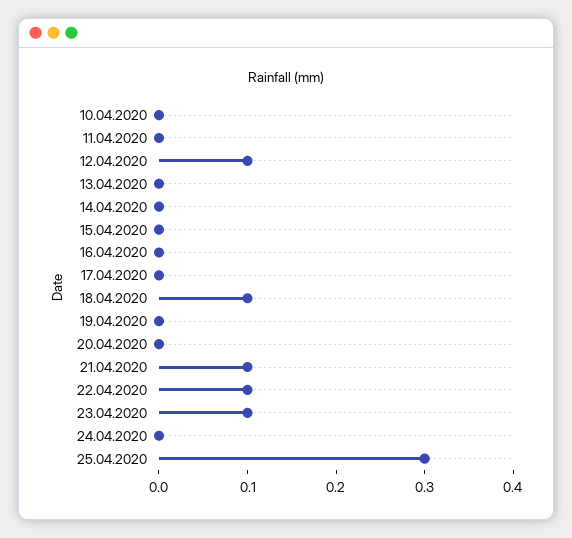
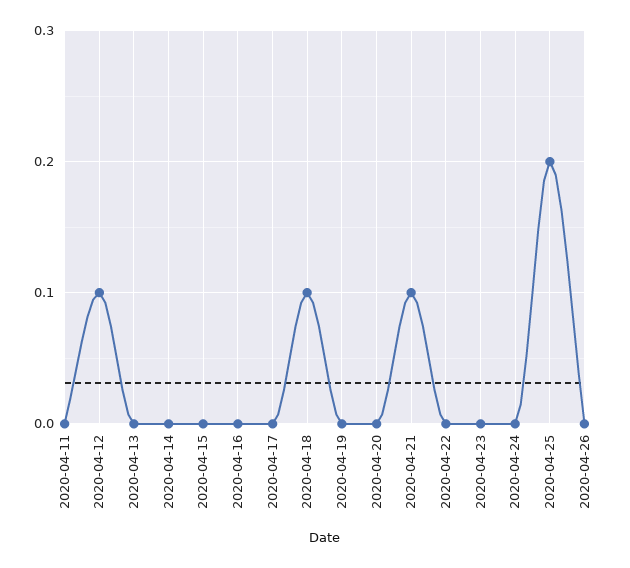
10.04.2020: 0 -> none
22.04.2020: 0.1 -> 0
23.04.2020: 0.1 -> 0
25.04.2020: 0.3 -> 0.2
2020-04-26: none -> 0

